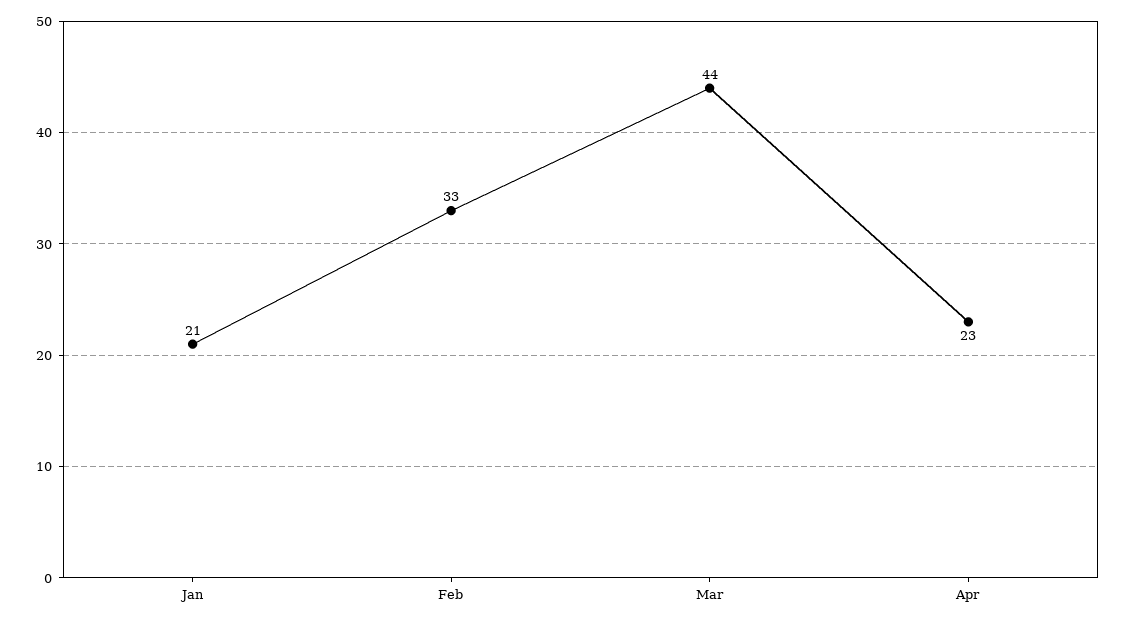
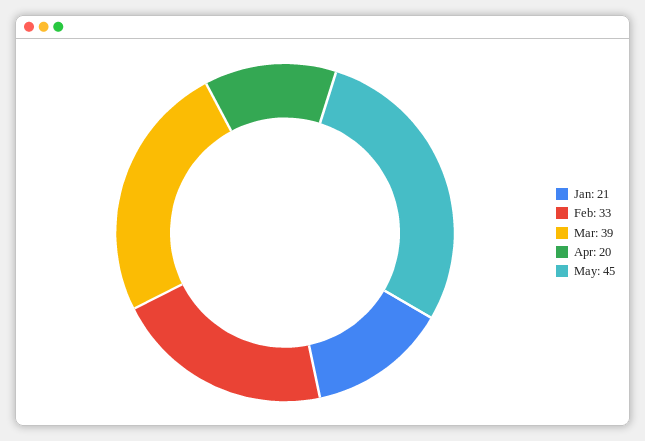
Mar: 44 -> 39
Apr: 23 -> 20
May: none -> 45

